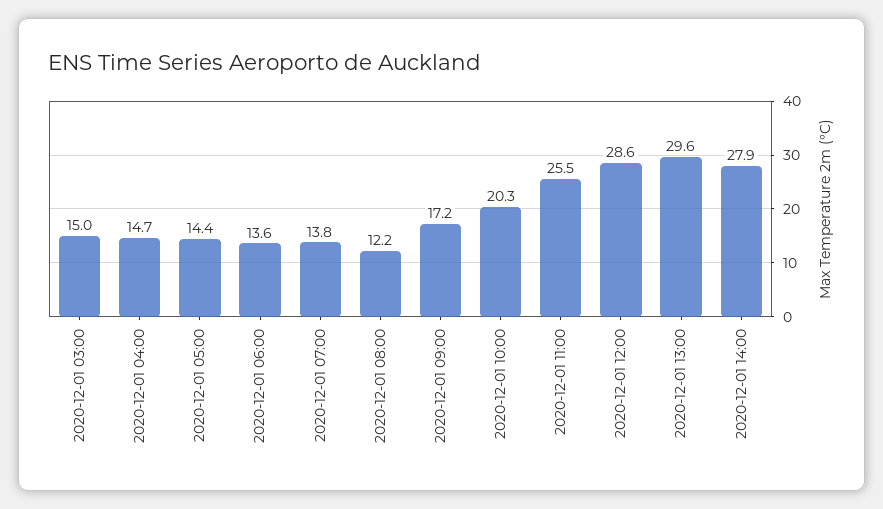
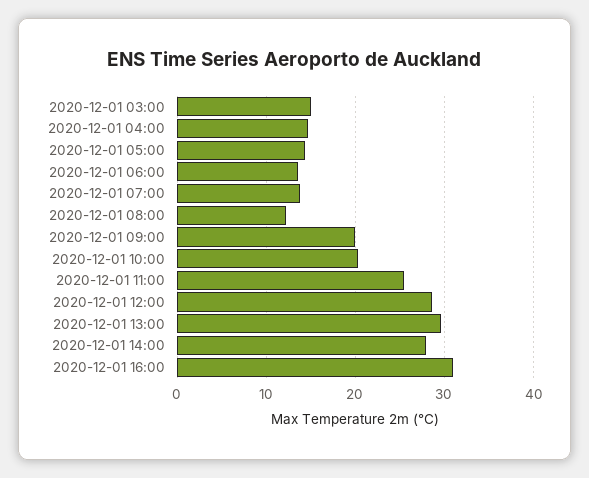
2020-12-01 09:00: 17.2 -> 20
2020-12-01 16:00: none -> 31

